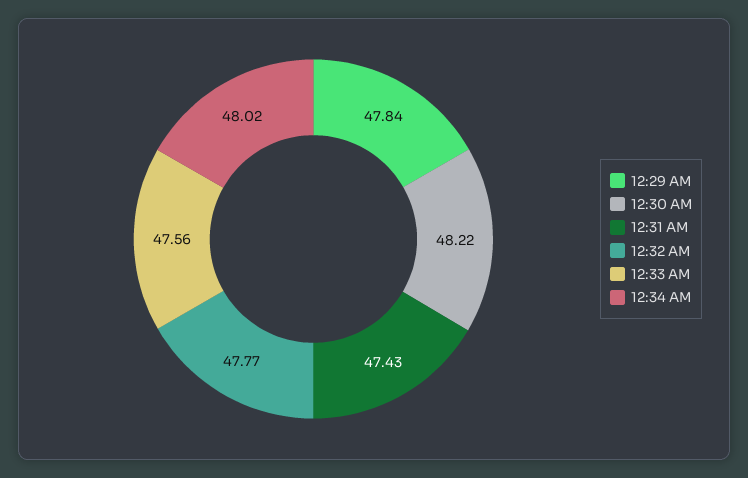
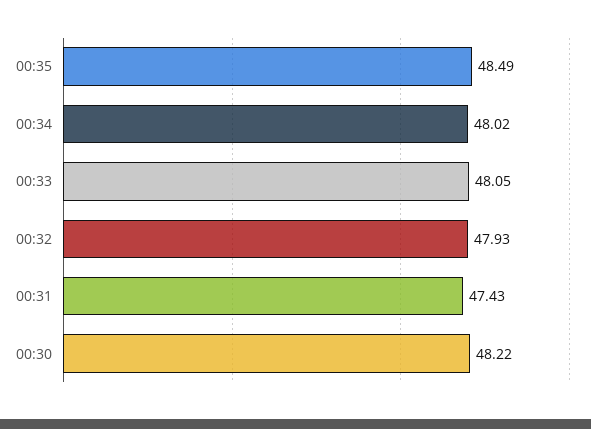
12:29 AM: 47.84 -> none
12:32 AM: 47.77 -> 47.93
12:33 AM: 47.56 -> 48.05
00:35: none -> 48.49

